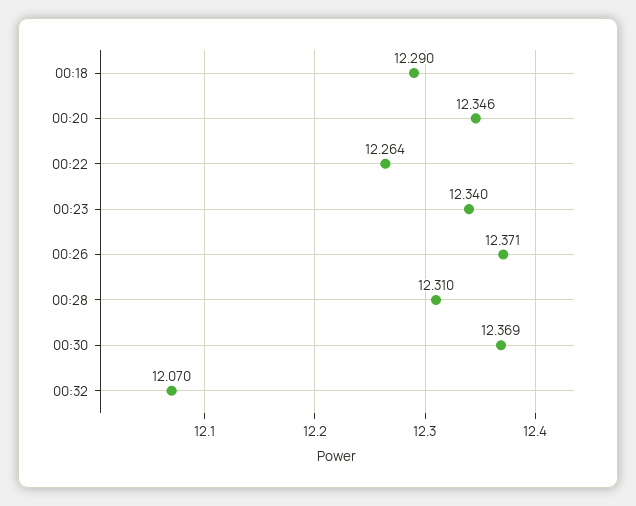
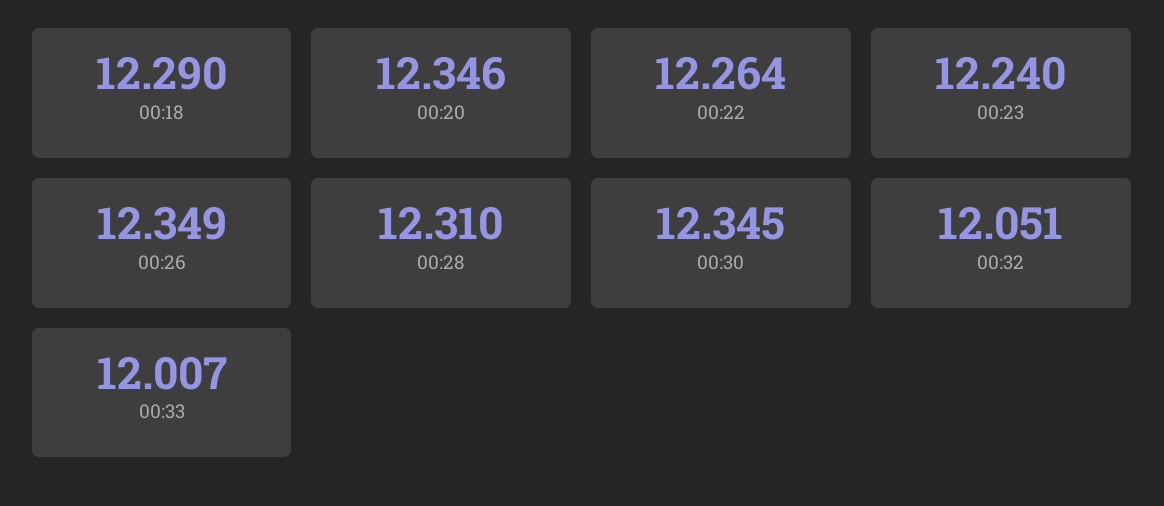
00:23: 12.34 -> 12.24
00:26: 12.371 -> 12.349
00:30: 12.369 -> 12.345
00:32: 12.07 -> 12.051
00:33: none -> 12.007

